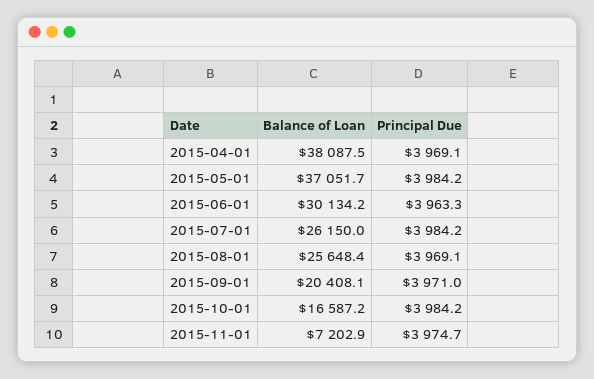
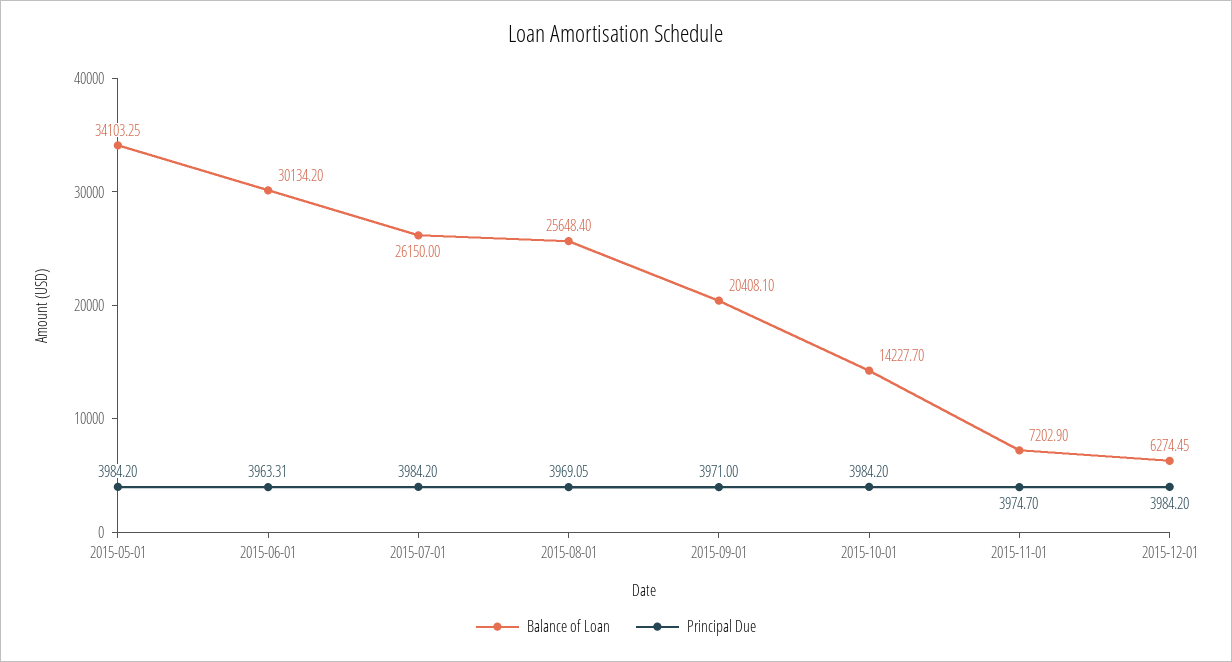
Balance of Loan, 2015-04-01: 38087.5 -> none
Principal Due, 2015-04-01: 3969.1 -> none
Balance of Loan, 2015-05-01: 37051.7 -> 34103.25
Balance of Loan, 2015-10-01: 16587.2 -> 14227.7
Balance of Loan, 2015-12-01: none -> 6274.45
Principal Due, 2015-12-01: none -> 3984.2

